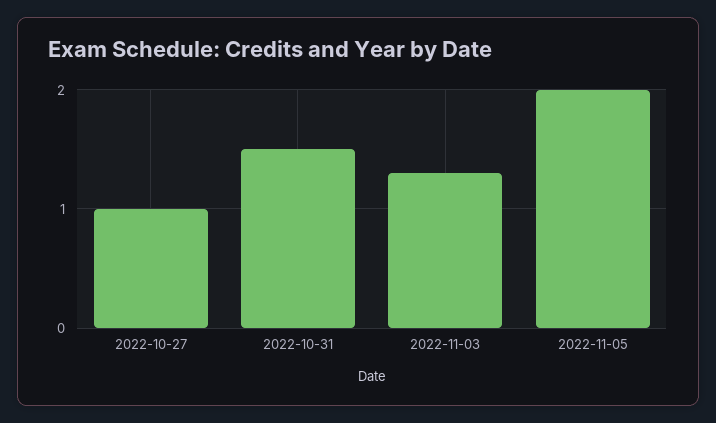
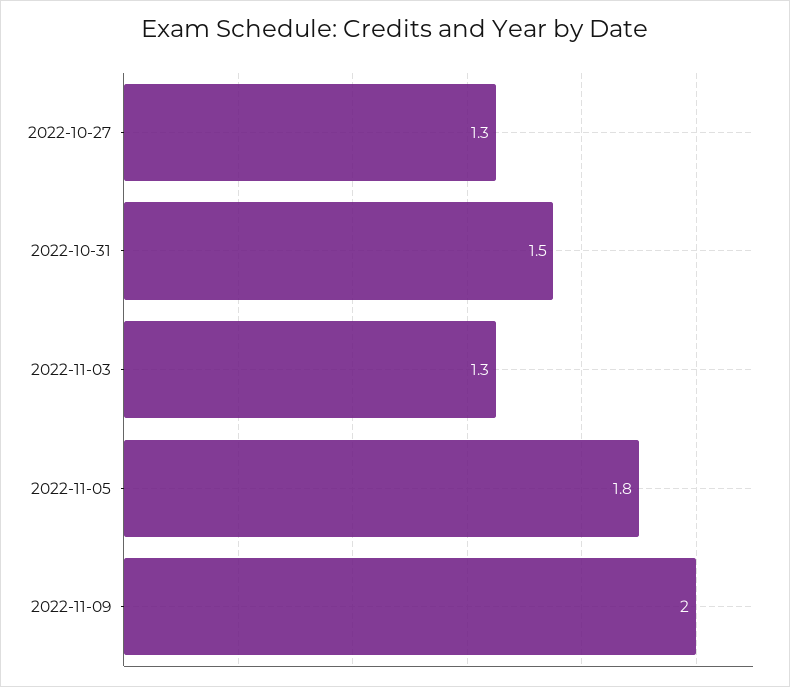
2022-10-27: 1 -> 1.3
2022-11-05: 2 -> 1.8
2022-11-09: none -> 2

